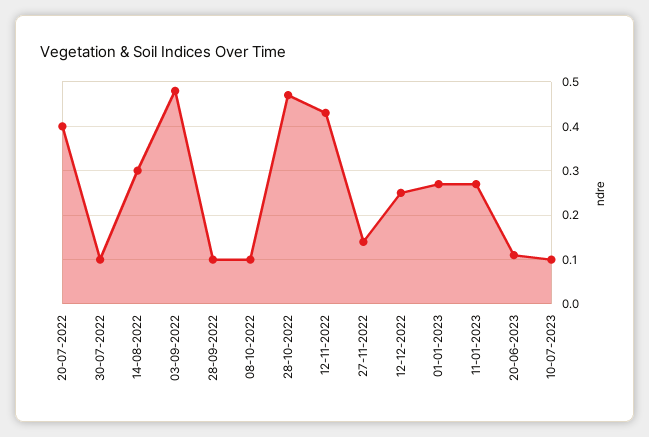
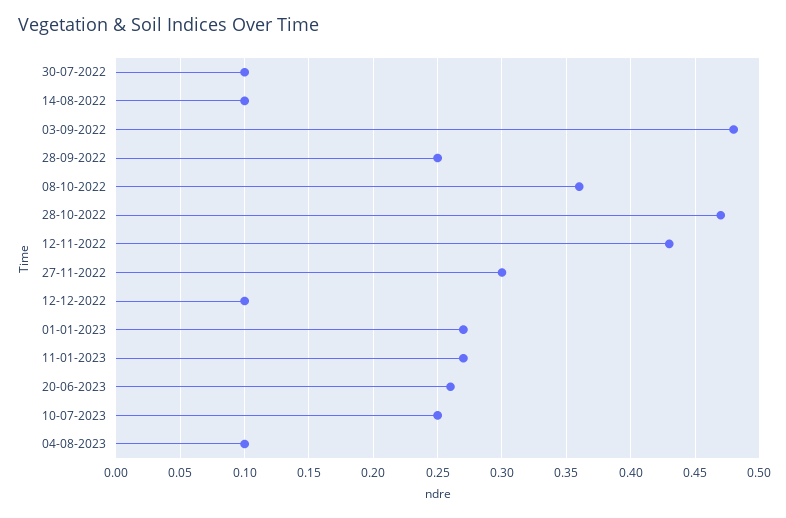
20-07-2022: 0.4 -> none
14-08-2022: 0.3 -> 0.1
28-09-2022: 0.1 -> 0.25
08-10-2022: 0.1 -> 0.36
27-11-2022: 0.15 -> 0.3
12-12-2022: 0.25 -> 0.1
20-06-2023: 0.1 -> 0.26
10-07-2023: 0.1 -> 0.25
04-08-2023: none -> 0.1

